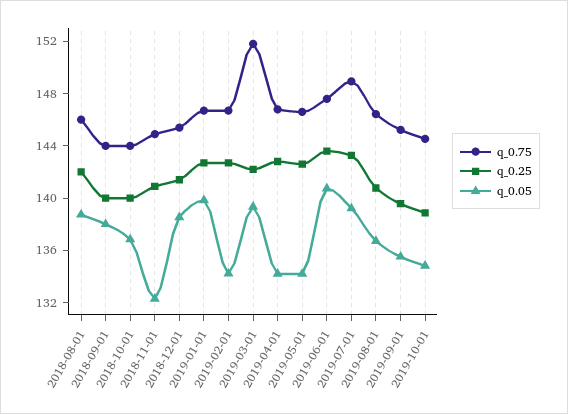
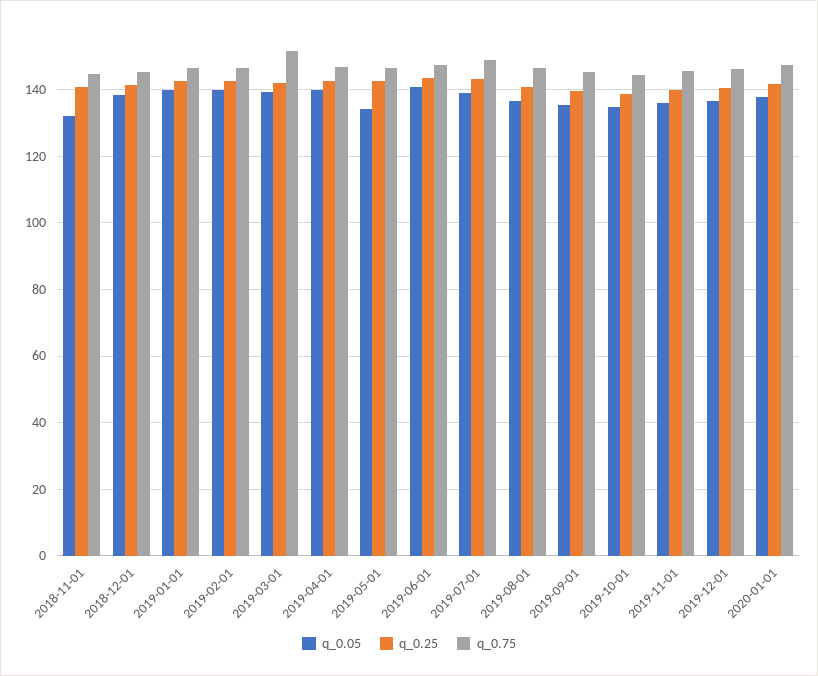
q_0.75, 2018-08-01: 146 -> none
q_0.25, 2018-08-01: 142 -> none
q_0.05, 2018-08-01: 139 -> none
q_0.75, 2018-09-01: 144 -> none
q_0.25, 2018-09-01: 140 -> none
q_0.05, 2018-09-01: 138 -> none
q_0.75, 2018-10-01: 144 -> none
q_0.25, 2018-10-01: 140 -> none
q_0.05, 2018-10-01: 137 -> none
q_0.05, 2019-02-01: 134 -> 140
q_0.05, 2019-04-01: 134 -> 140
q_0.05, 2019-11-01: none -> 136
q_0.25, 2019-11-01: none -> 140
q_0.75, 2019-11-01: none -> 146
q_0.05, 2019-12-01: none -> 136
q_0.25, 2019-12-01: none -> 140
q_0.75, 2019-12-01: none -> 146
q_0.05, 2020-01-01: none -> 138
q_0.25, 2020-01-01: none -> 142
q_0.75, 2020-01-01: none -> 148

